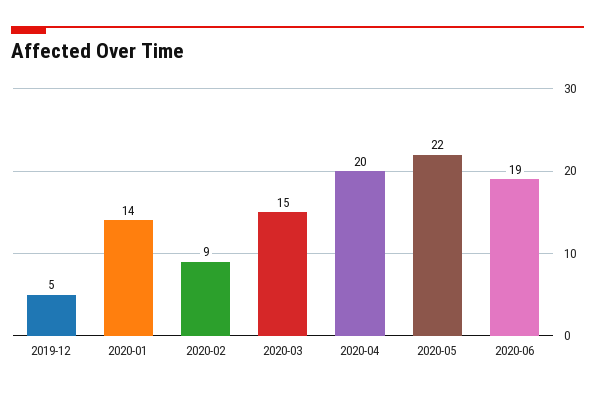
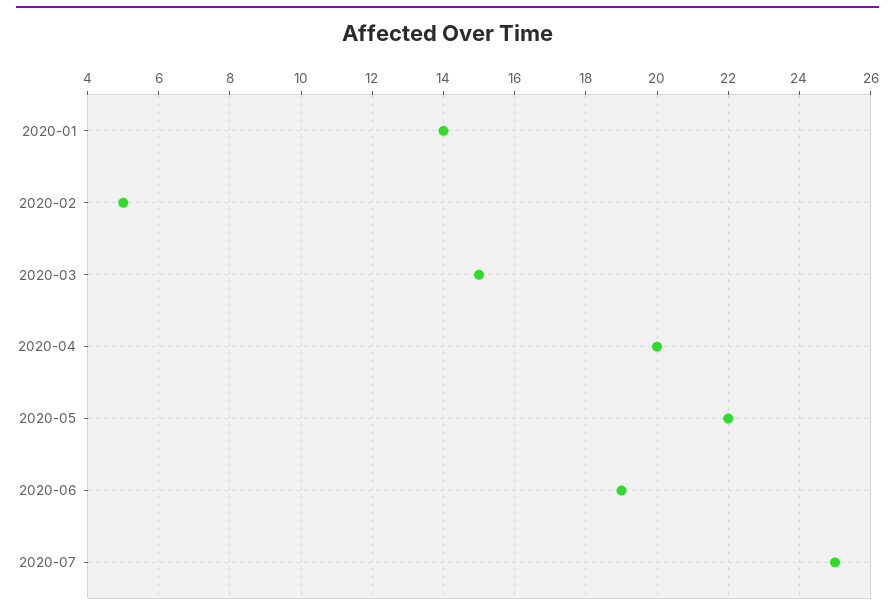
2019-12: 5 -> none
2020-02: 9 -> 5
2020-07: none -> 25

